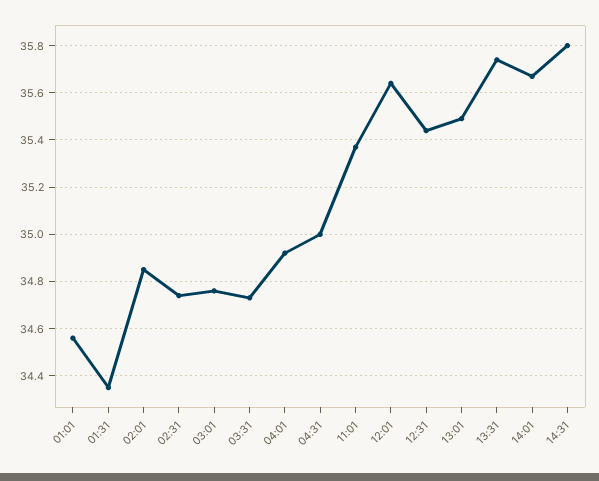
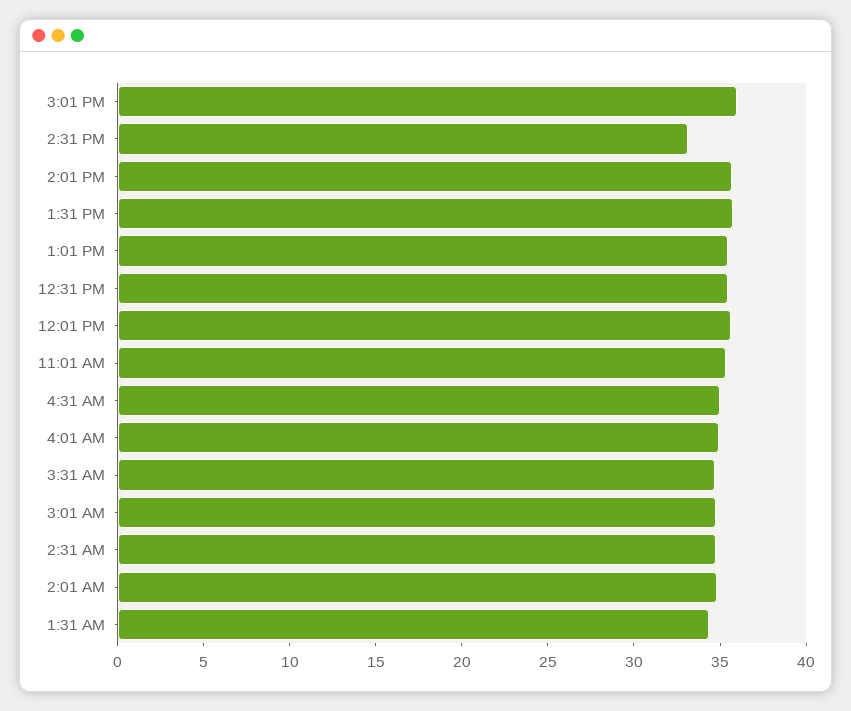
01:01: 34.55 -> none
14:31: 35.8 -> 33
3:01 PM: none -> 36

